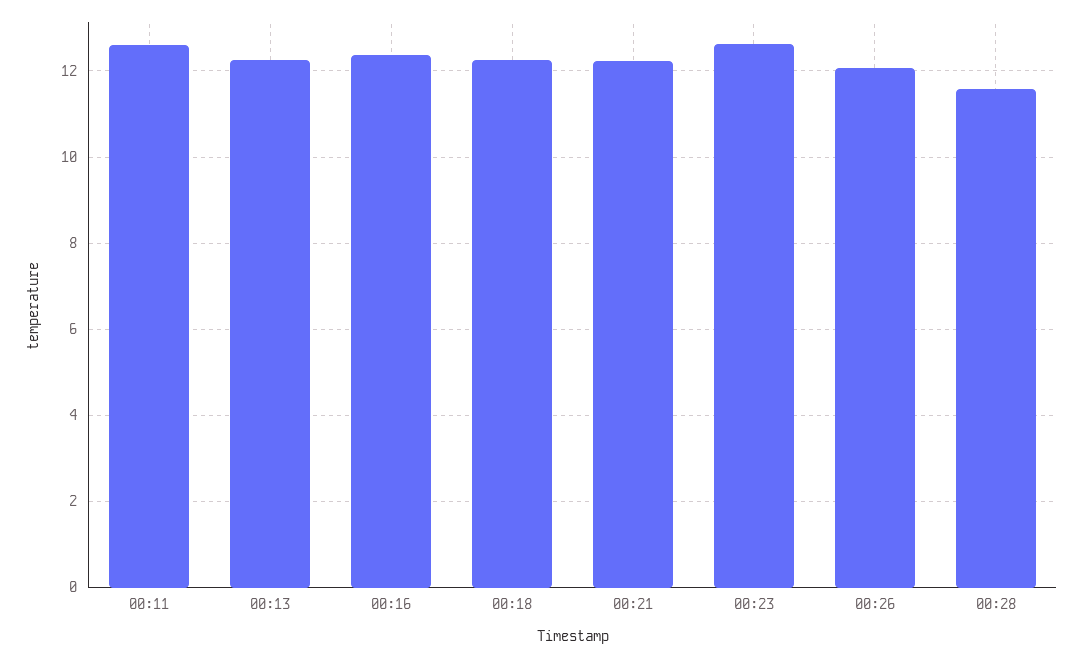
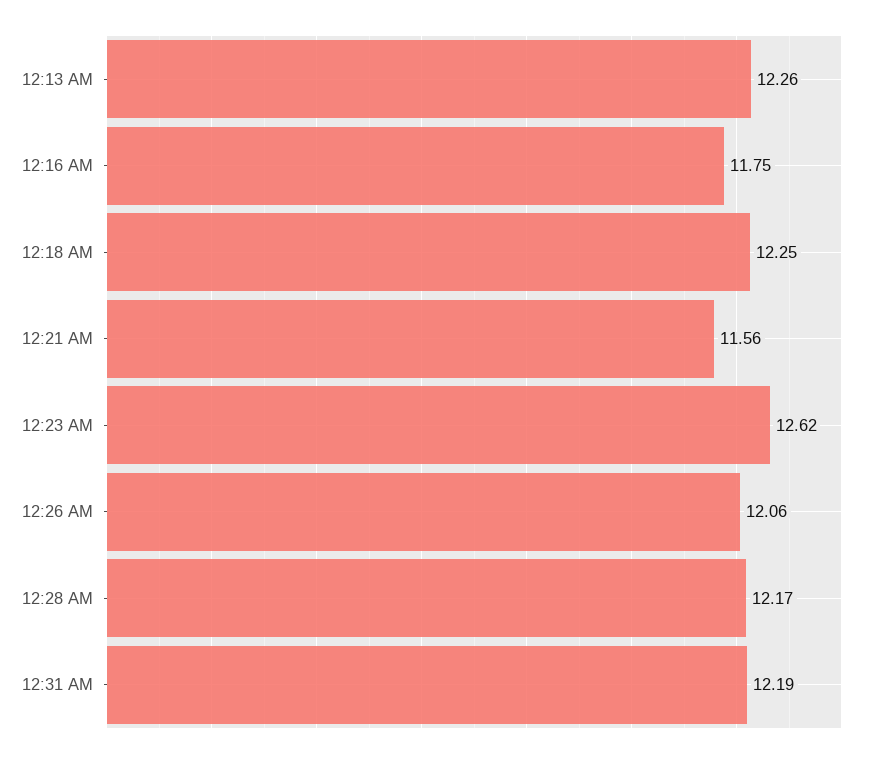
00:11: 12.6 -> none
00:16: 12.4 -> 11.75
00:21: 12.2 -> 11.56
00:28: 11.6 -> 12.17
12:31 AM: none -> 12.19

